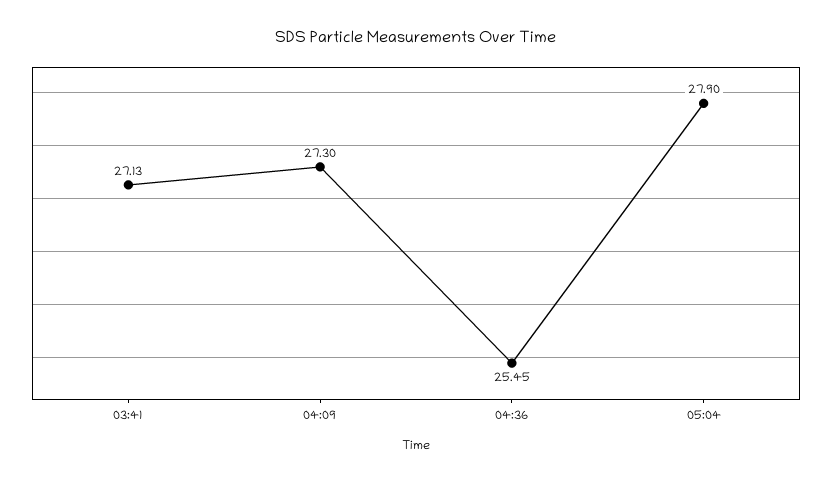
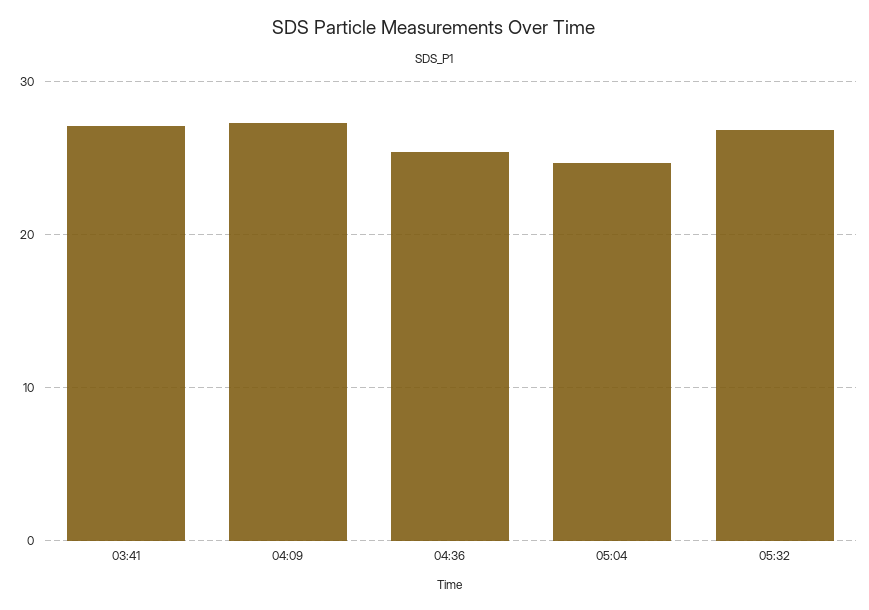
05:04: 27.9 -> 25
05:32: none -> 27

